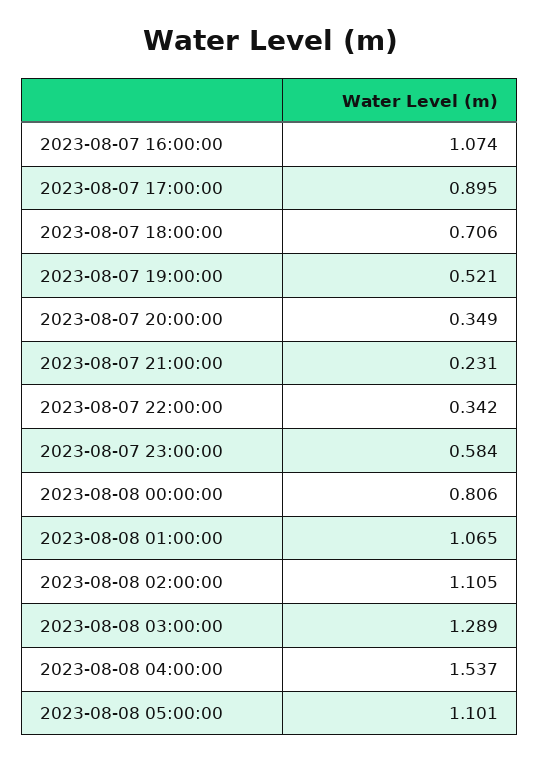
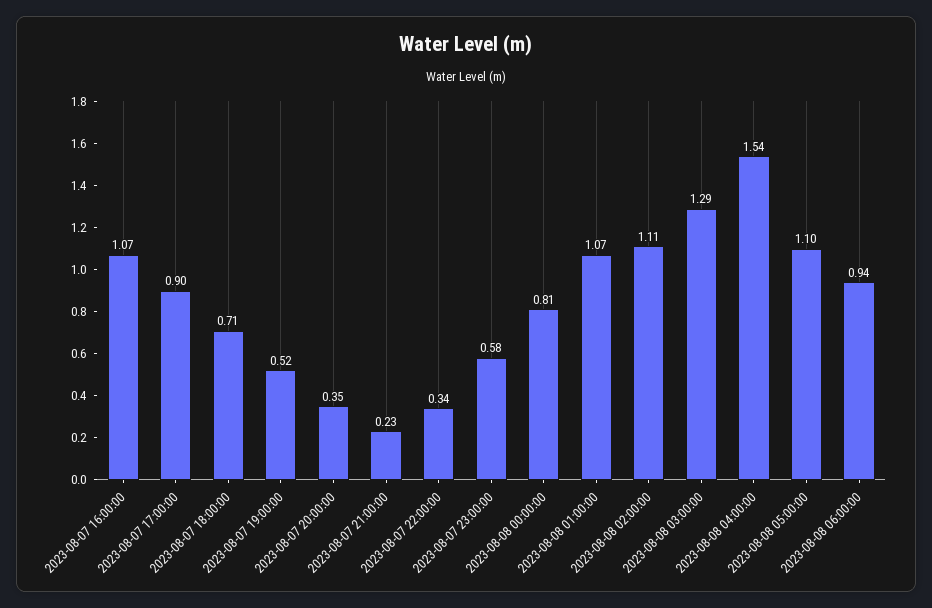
2023-08-08 06:00:00: none -> 0.94

